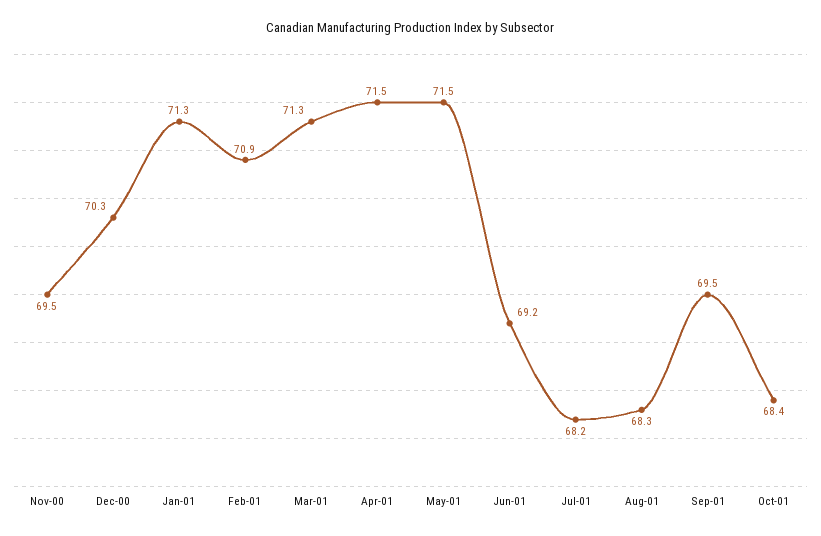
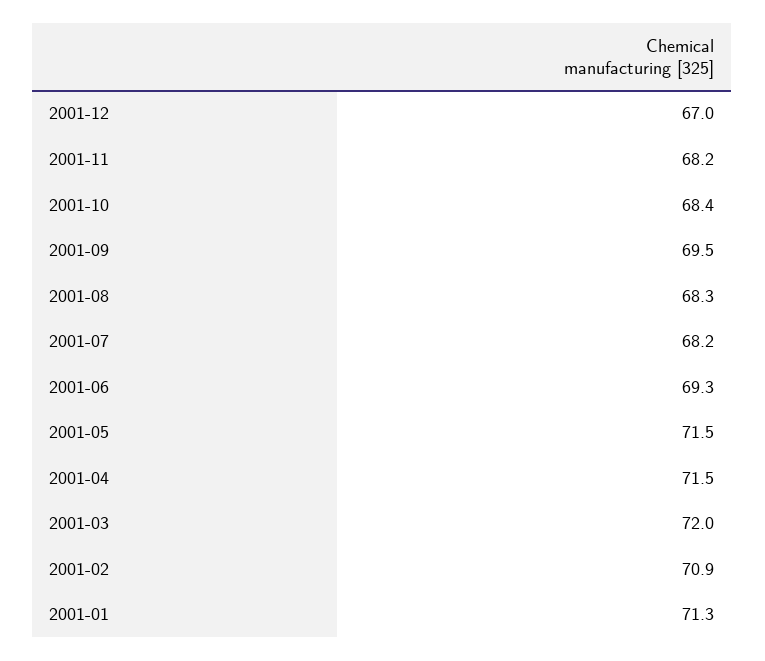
Nov-00: 69.5 -> none
Dec-00: 70.3 -> none
Mar-01: 71.3 -> 72
Jun-01: 69.2 -> 69.3
2001-12: none -> 67
2001-11: none -> 68.2

